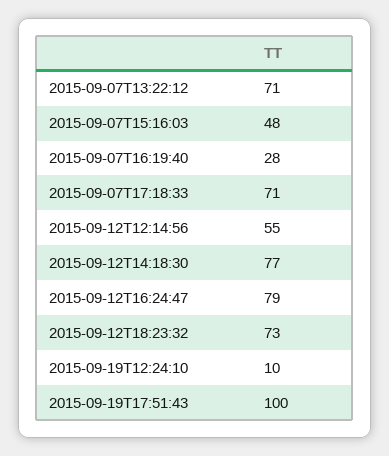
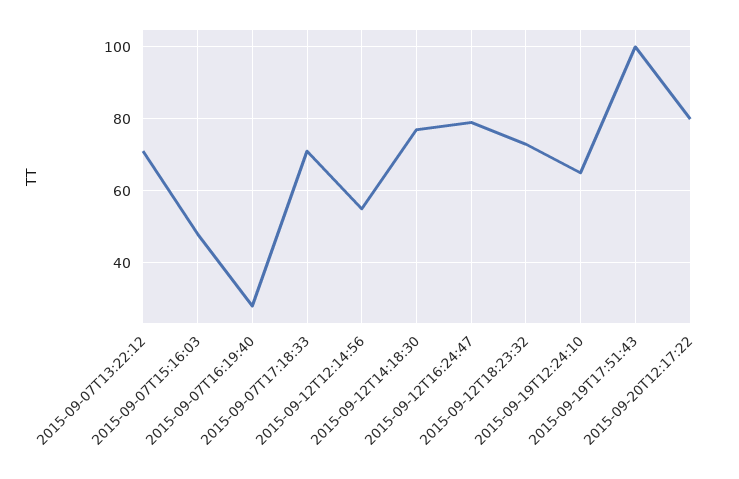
2015-09-19T12:24:10: 10 -> 65
2015-09-20T12:17:22: none -> 80

